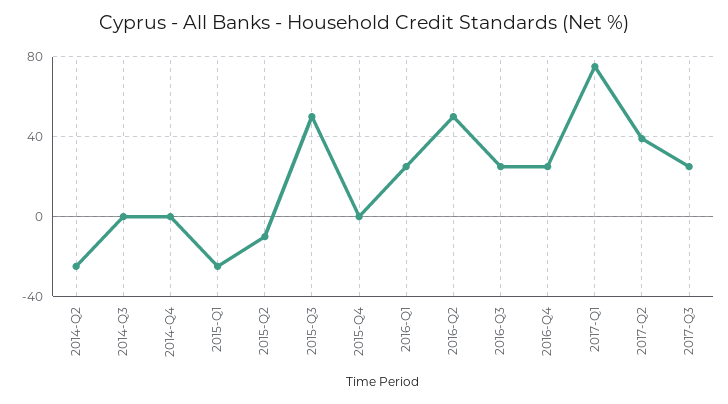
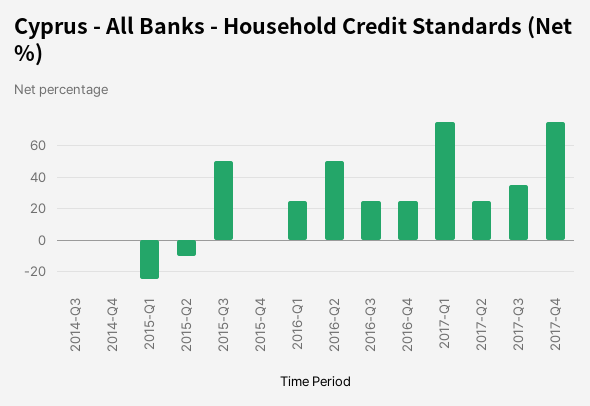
2014-Q2: -25 -> none
2017-Q2: 40 -> 25
2017-Q3: 25 -> 35
2017-Q4: none -> 75

